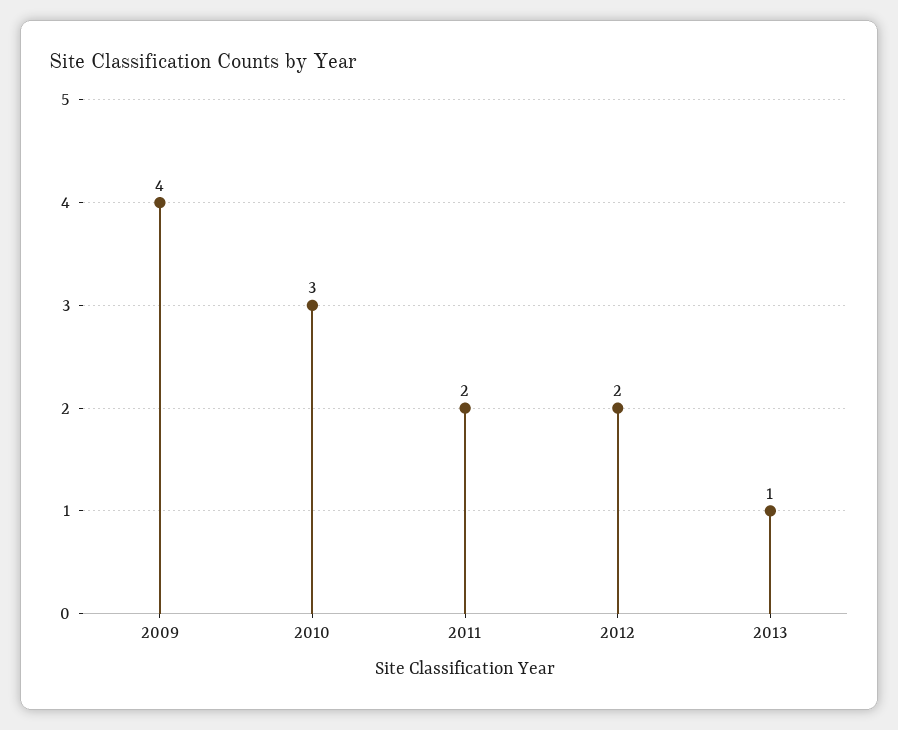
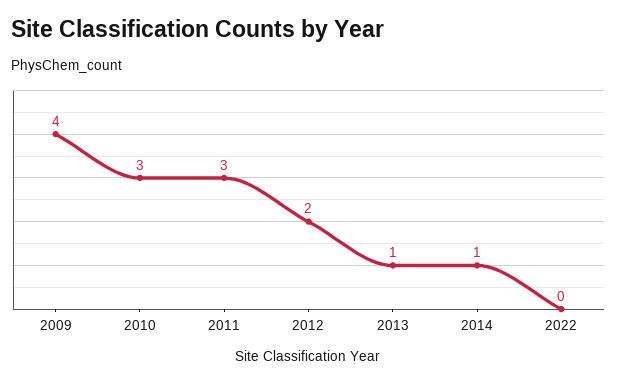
2011: 2 -> 3
2014: none -> 1
2022: none -> 0

